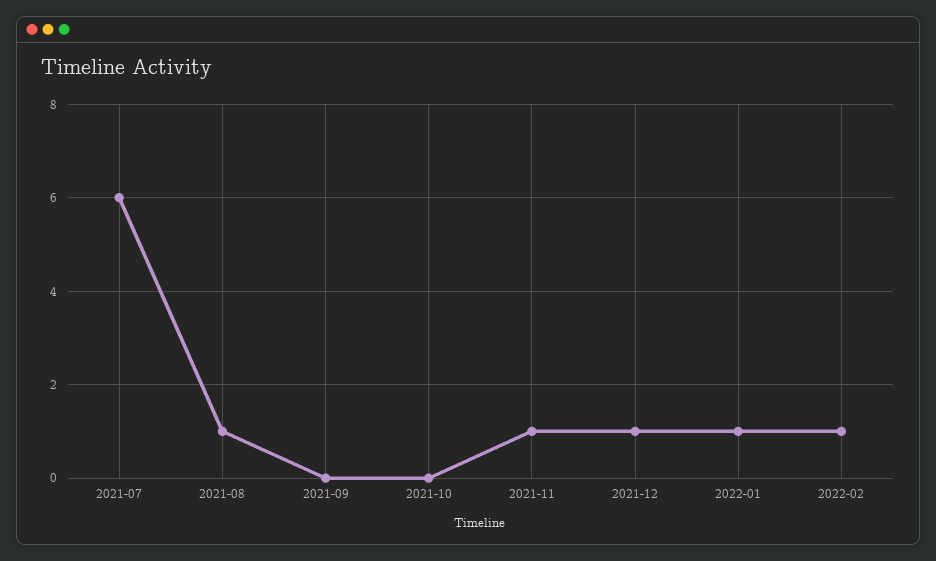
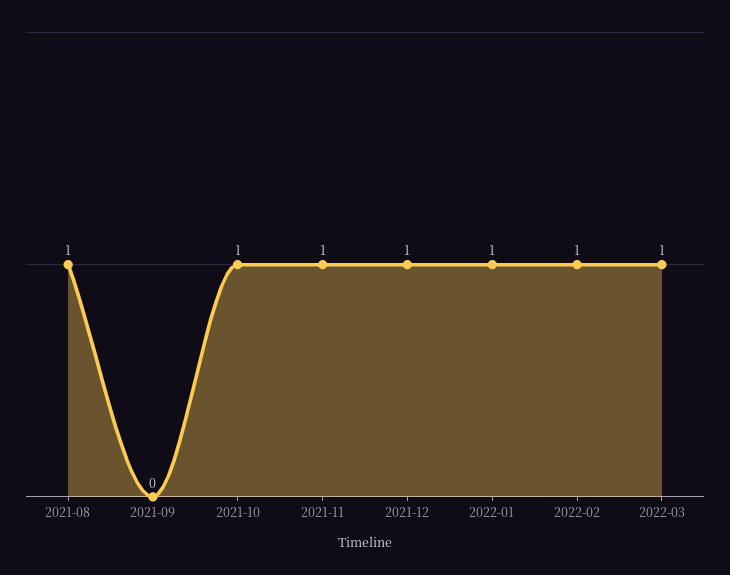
2021-07: 6 -> none
2021-10: 0 -> 1
2022-03: none -> 1

